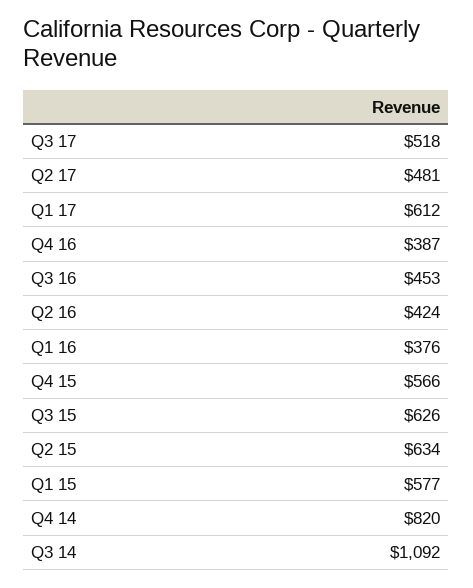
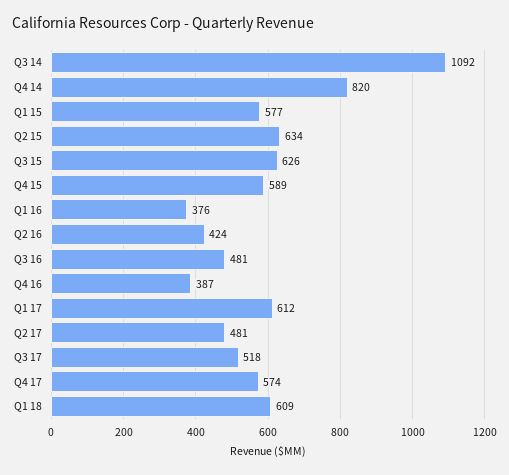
Q3 16: 453 -> 481
Q4 15: 566 -> 589
Q4 17: none -> 574
Q1 18: none -> 609

